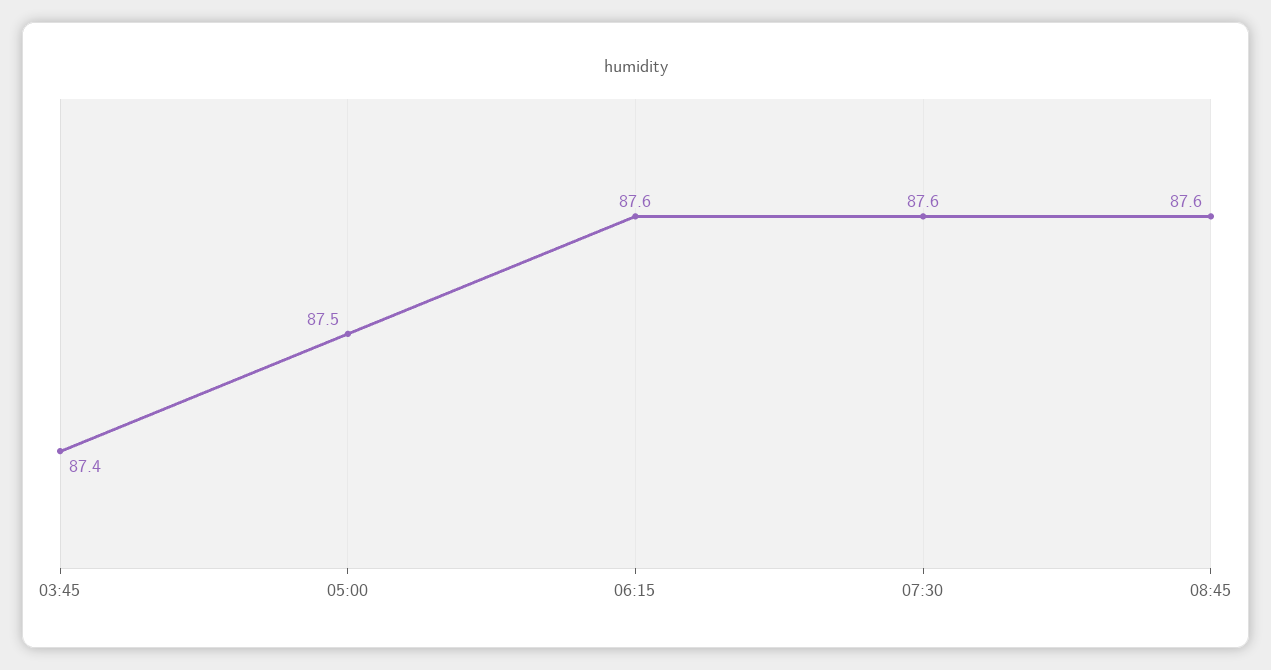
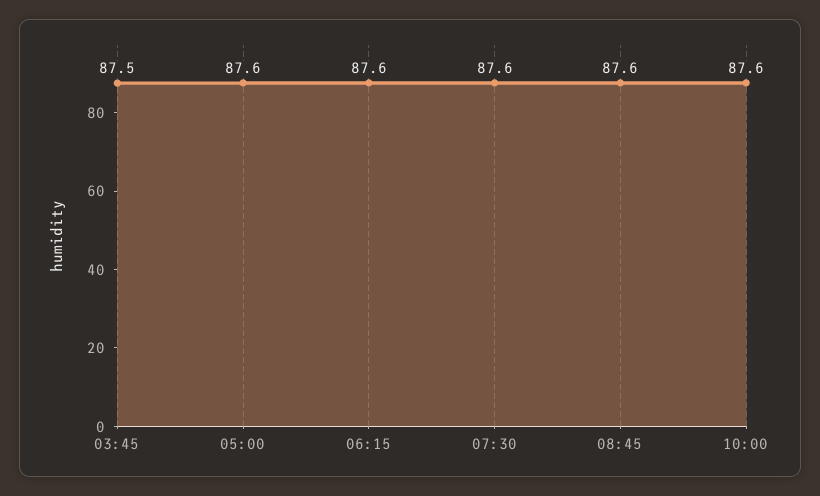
03:45: 87.4 -> 87.5
05:00: 87.5 -> 87.6
10:00: none -> 87.6

